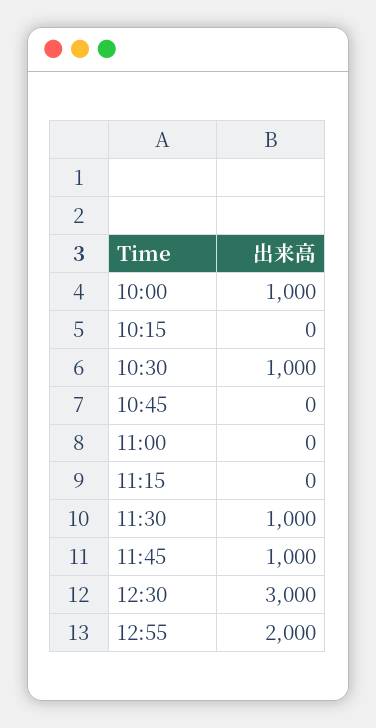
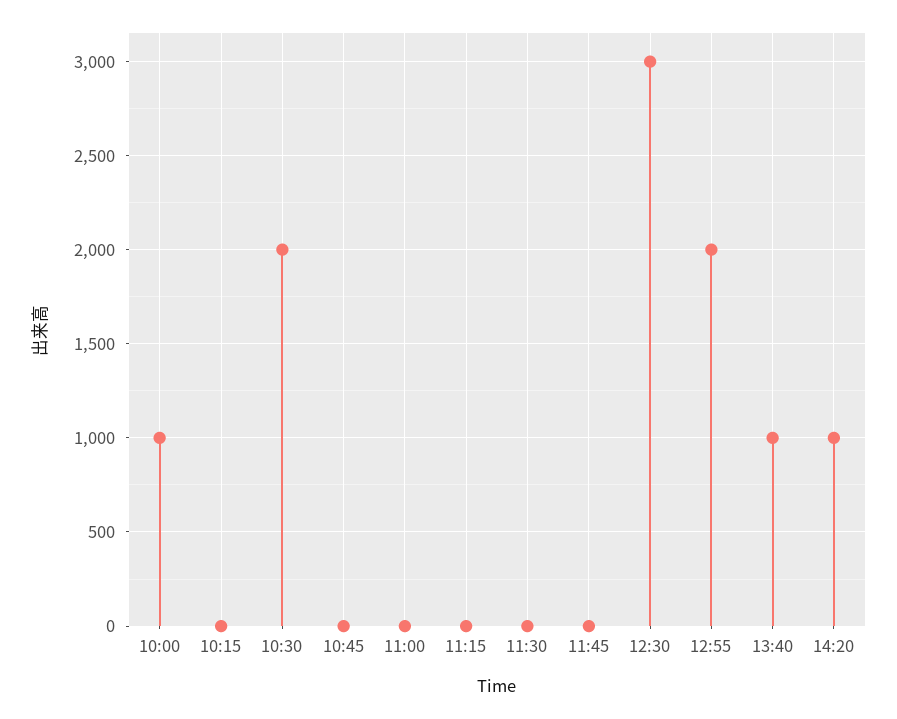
10:30: 1000 -> 2000
11:30: 1000 -> 0
11:45: 1000 -> 0
13:40: none -> 1000
14:20: none -> 1000

